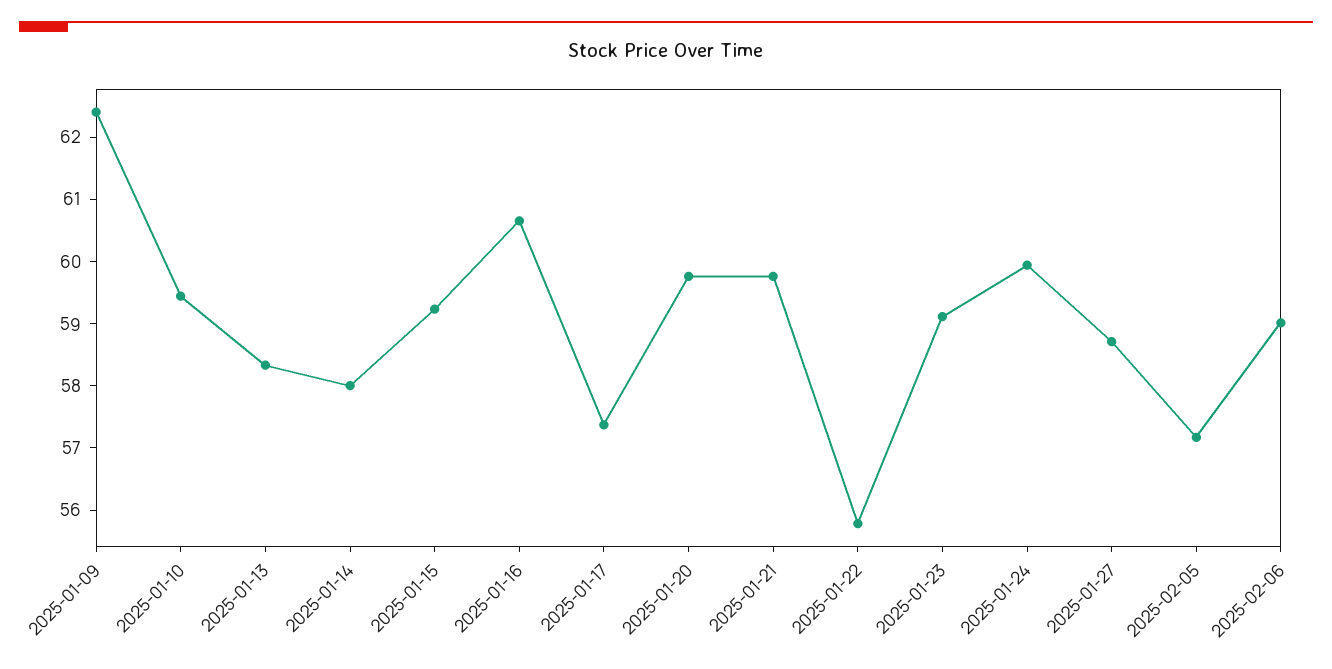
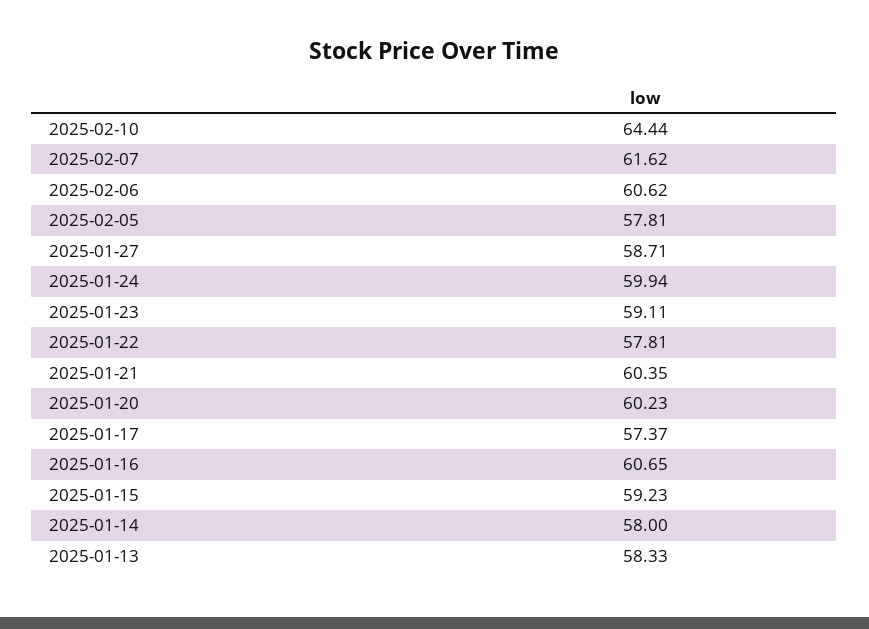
2025-01-09: 62.4 -> none
2025-01-10: 59.4 -> none
2025-01-20: 59.8 -> 60.23
2025-01-21: 59.8 -> 60.35
2025-01-22: 55.8 -> 57.81
2025-02-05: 57.2 -> 57.81
2025-02-06: 59 -> 60.62
2025-02-10: none -> 64.44
2025-02-07: none -> 61.62

